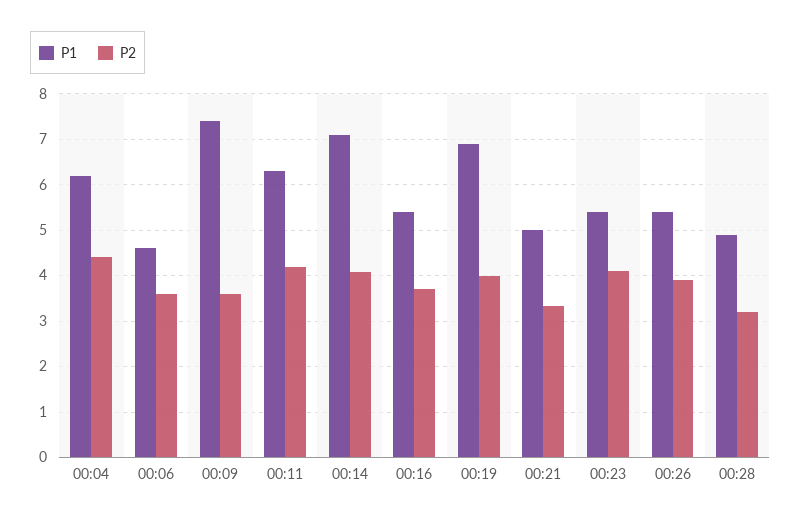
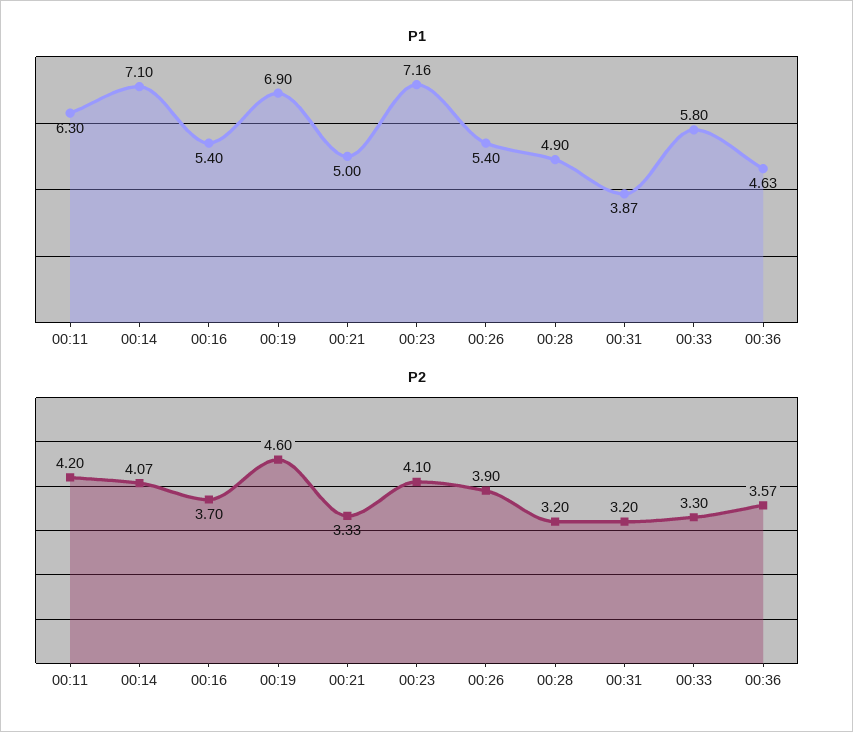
P1, 00:04: 6.2 -> none
P2, 00:04: 4.4 -> none
P1, 00:06: 4.6 -> none
P2, 00:06: 3.6 -> none
P1, 00:09: 7.4 -> none
P2, 00:09: 3.6 -> none
P2, 00:19: 4 -> 4.6
P1, 00:23: 5.4 -> 7.16
P1, 00:31: none -> 3.87
P1, 00:33: none -> 5.8
P1, 00:36: none -> 4.63
P2, 00:31: none -> 3.2
P2, 00:33: none -> 3.3
P2, 00:36: none -> 3.57

